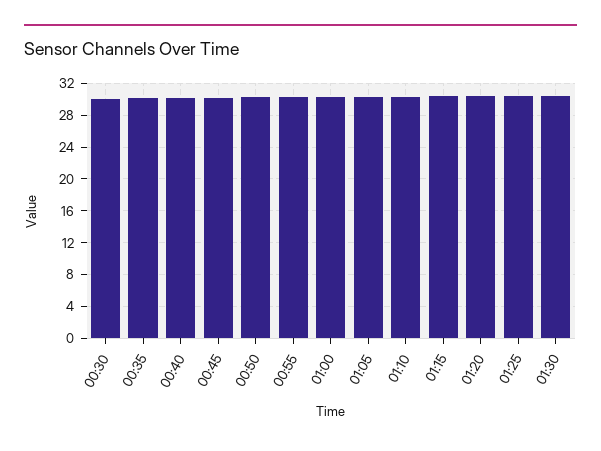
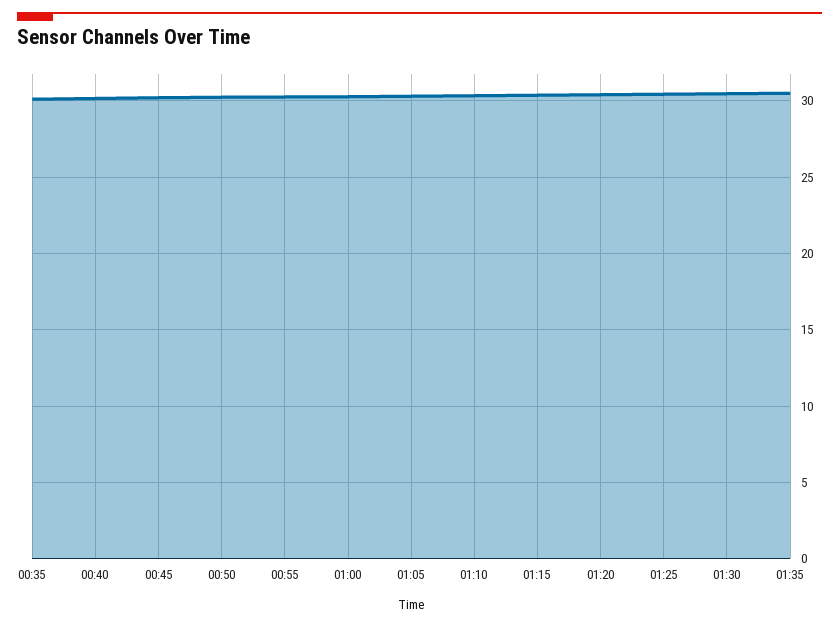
00:30: 30 -> none
01:35: none -> 30.5

